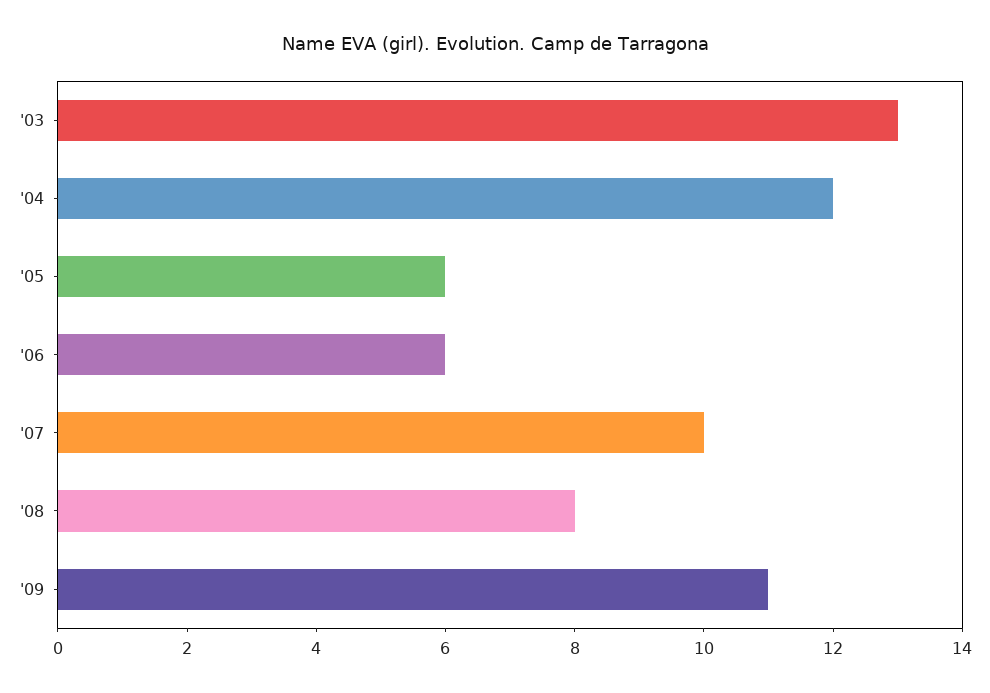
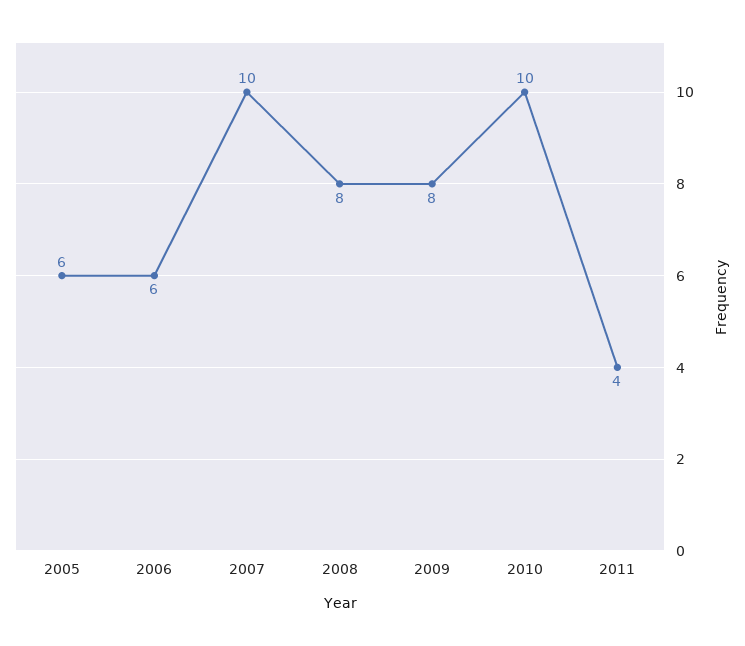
'03: 13 -> none
'04: 12 -> none
'09: 11 -> 8
2010: none -> 10
2011: none -> 4

